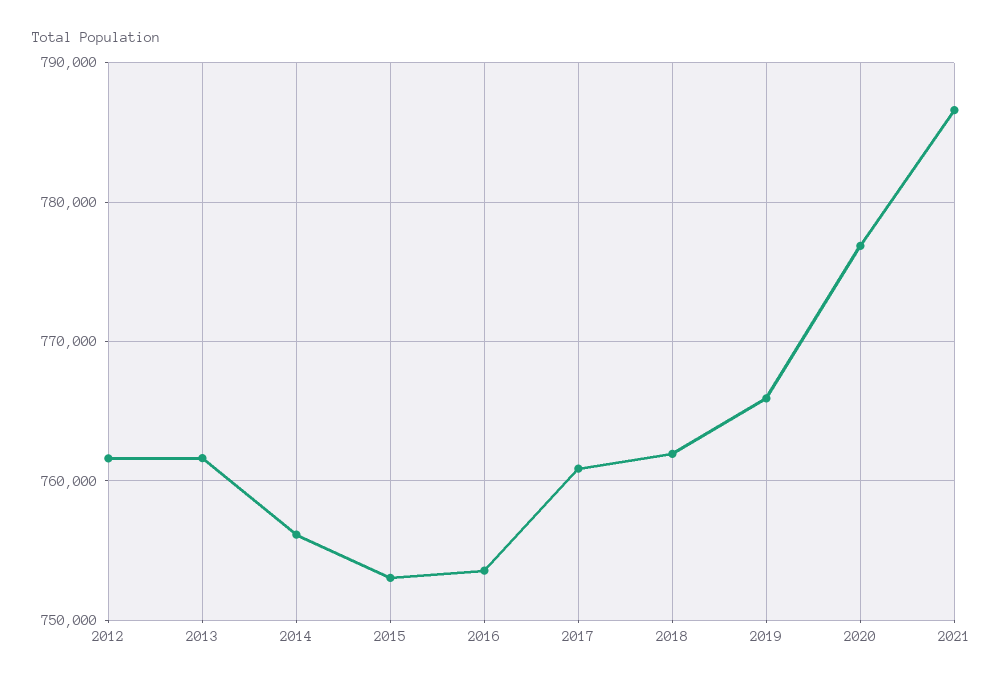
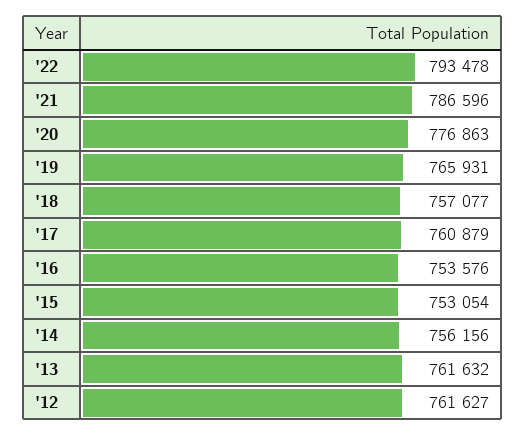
2018: 762000 -> 757077
'22: none -> 793478

